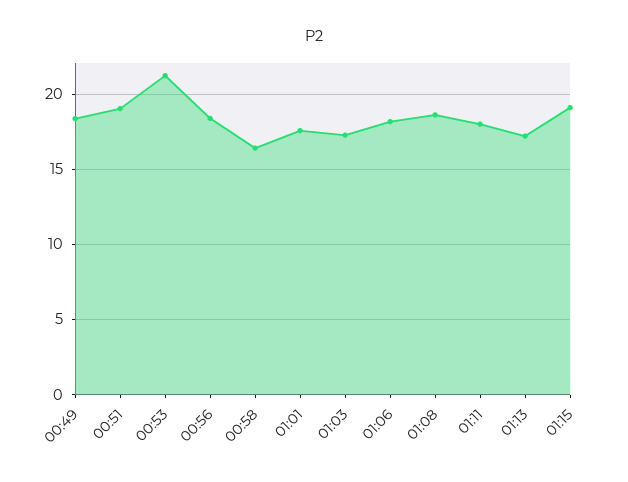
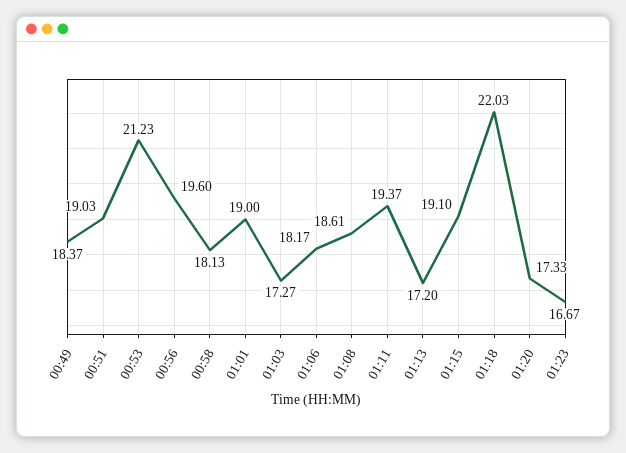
00:56: 18.5 -> 19.6
00:58: 16.5 -> 18.13
01:01: 17.5 -> 19
01:11: 18 -> 19.37
01:18: none -> 22.03
01:20: none -> 17.33
01:23: none -> 16.67

